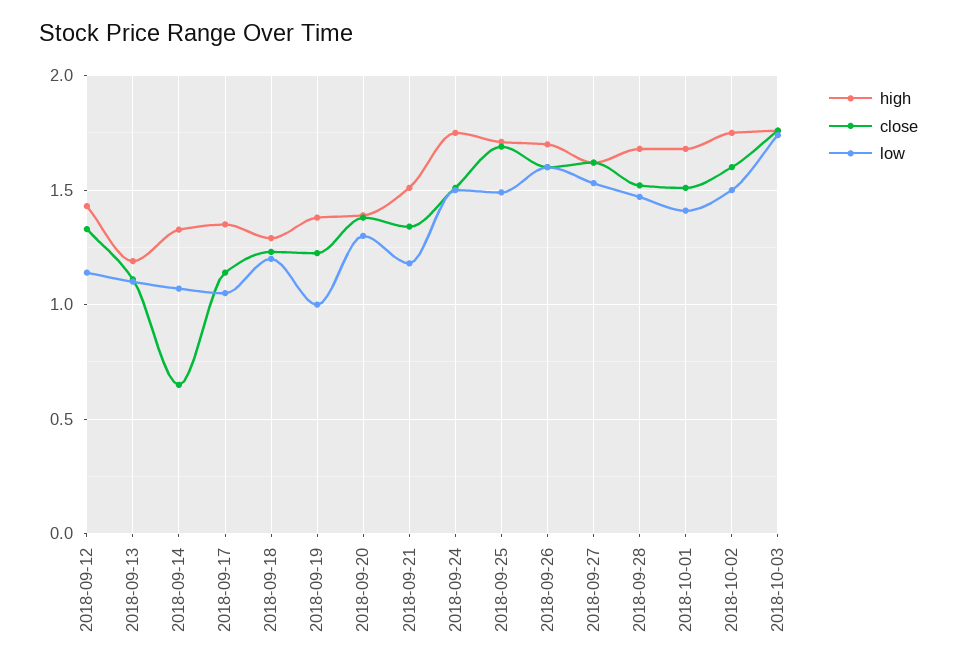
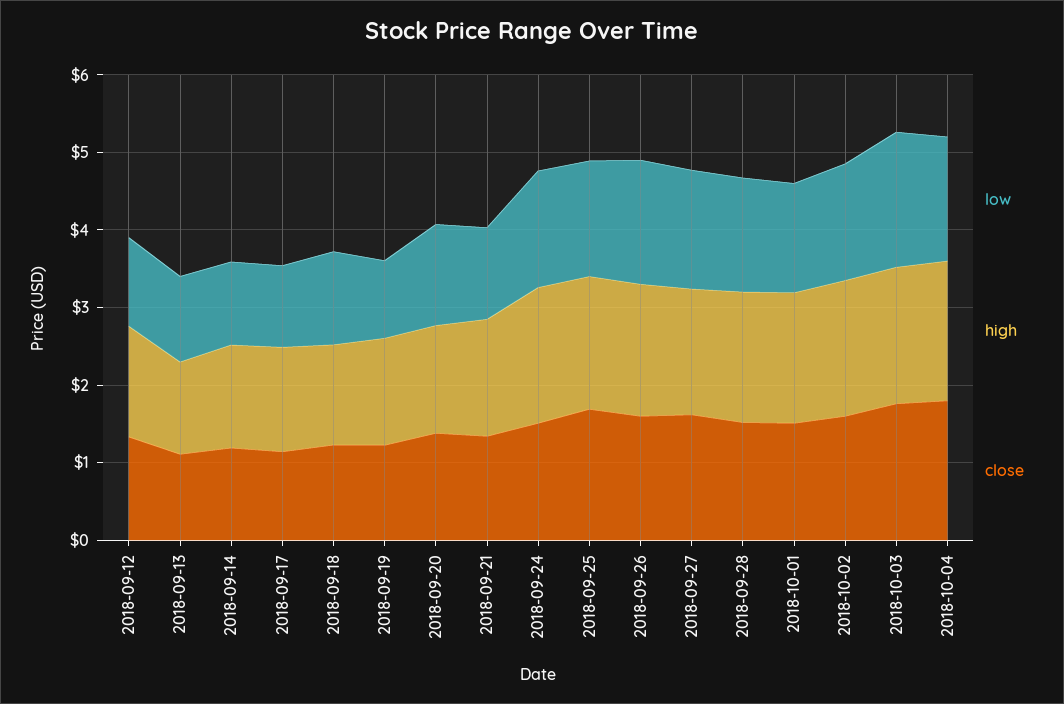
close, 2018-09-14: 0.65 -> 1.2
low, 2018-10-04: none -> 1.6
high, 2018-10-04: none -> 1.8
close, 2018-10-04: none -> 1.8

